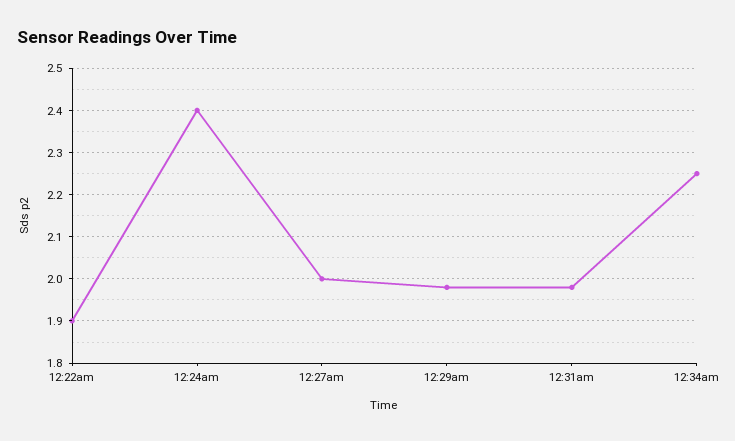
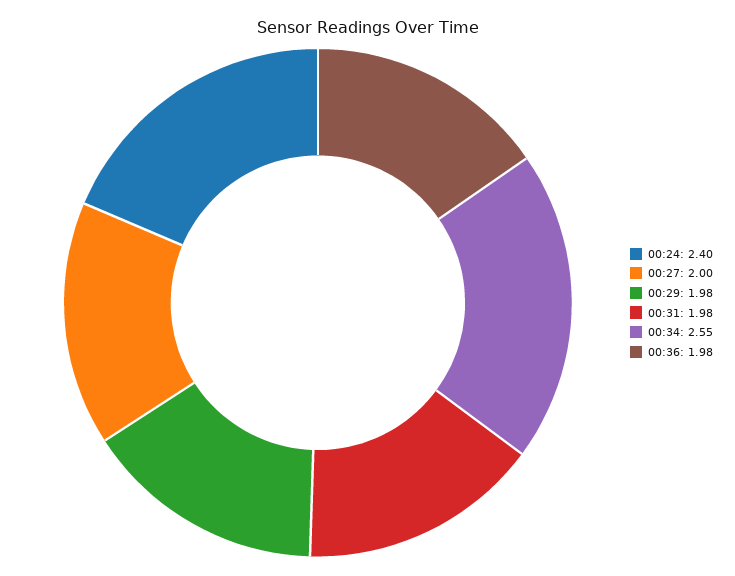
12:22am: 1.9 -> none
12:34am: 2.25 -> 2.55
00:36: none -> 1.98

